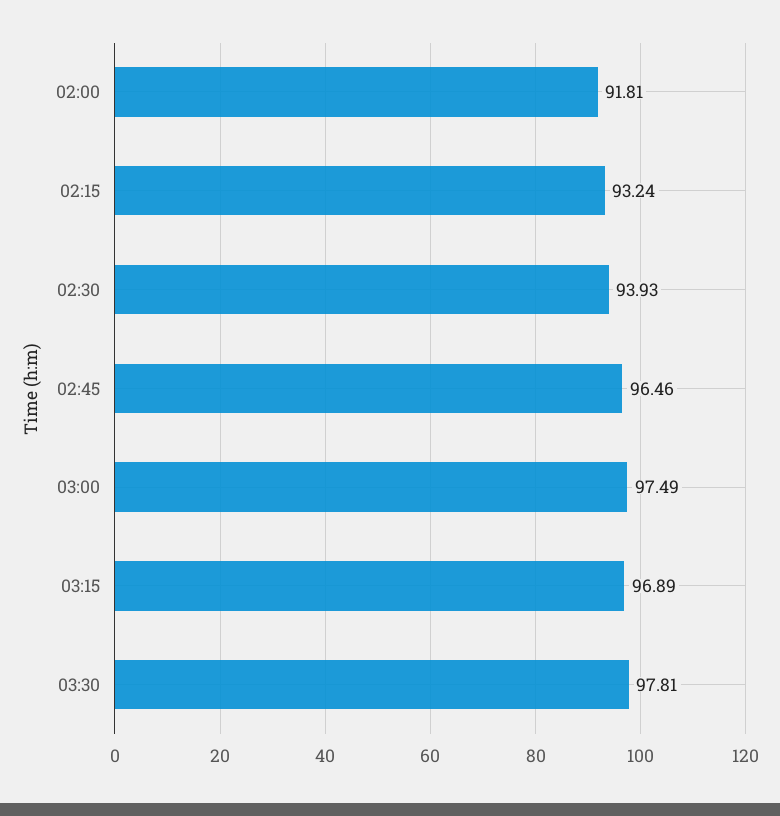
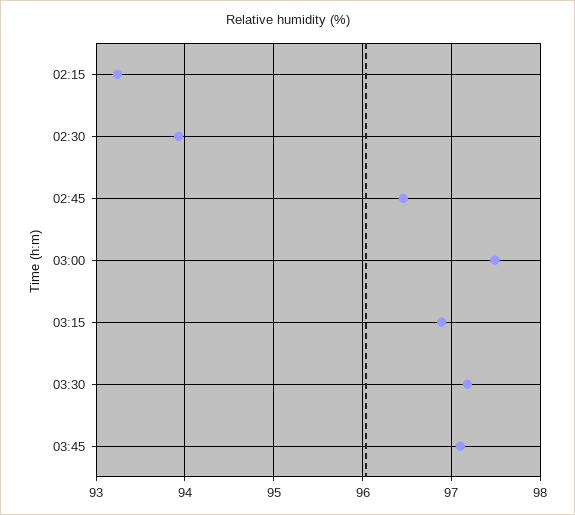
02:00: 91.81 -> none
03:30: 97.81 -> 97.2
03:45: none -> 97.1

